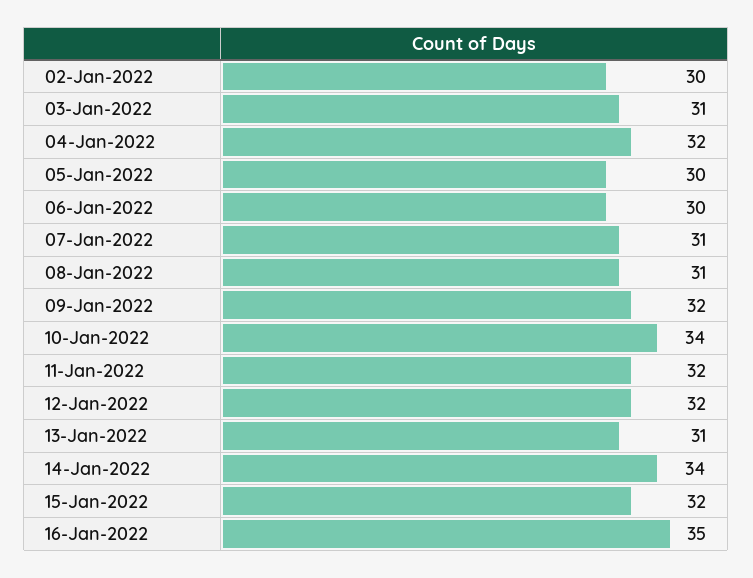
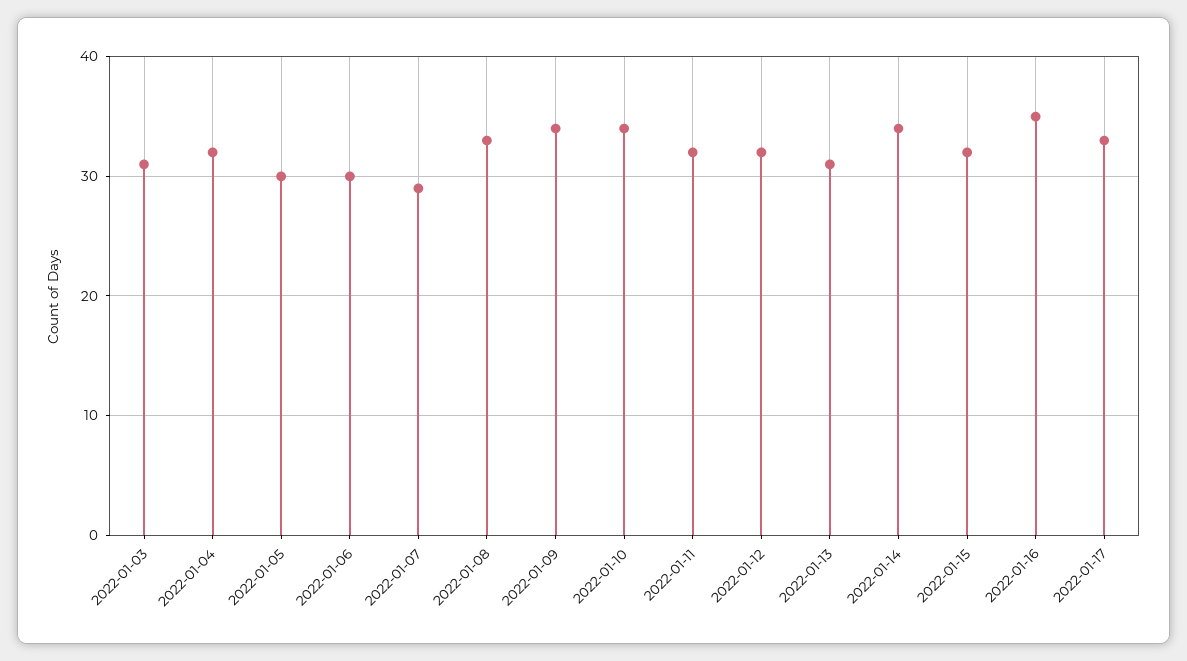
02-Jan-2022: 30 -> none
07-Jan-2022: 31 -> 29
08-Jan-2022: 31 -> 33
09-Jan-2022: 32 -> 34
2022-01-17: none -> 33

